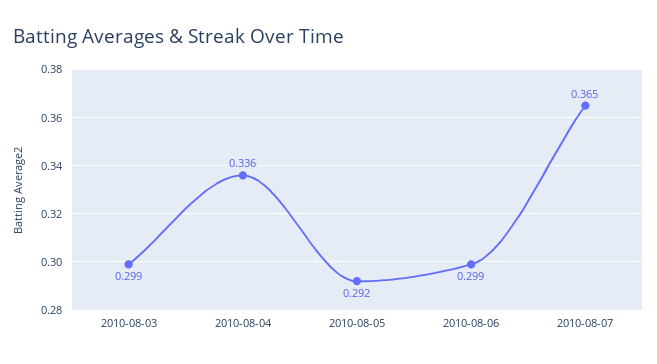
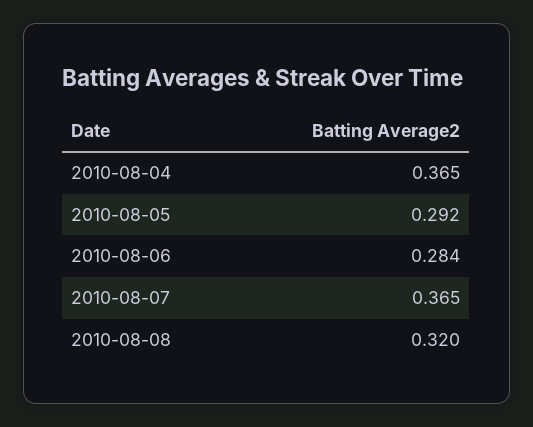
2010-08-03: 0.299 -> none
2010-08-04: 0.336 -> 0.365
2010-08-06: 0.299 -> 0.284
2010-08-08: none -> 0.32

